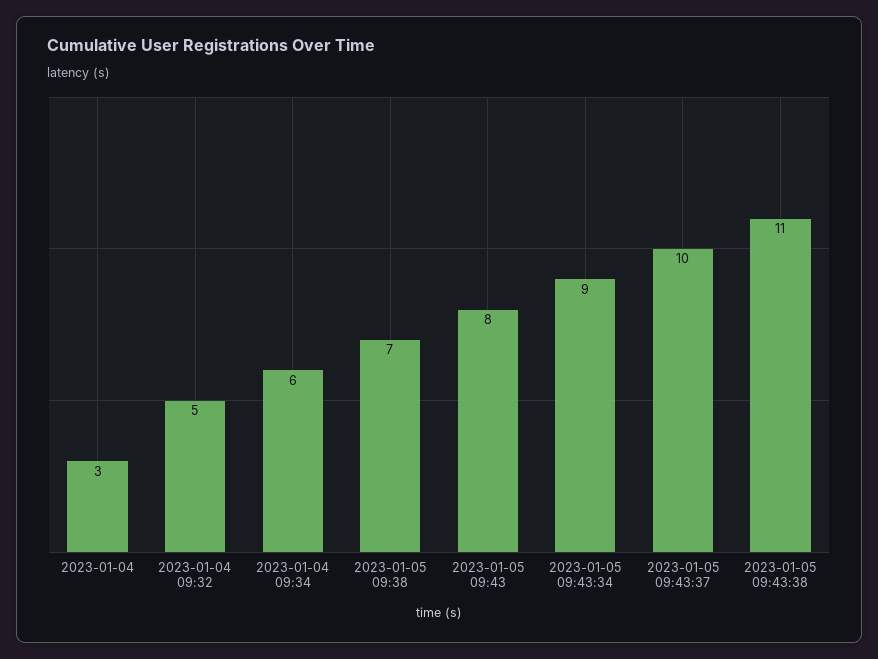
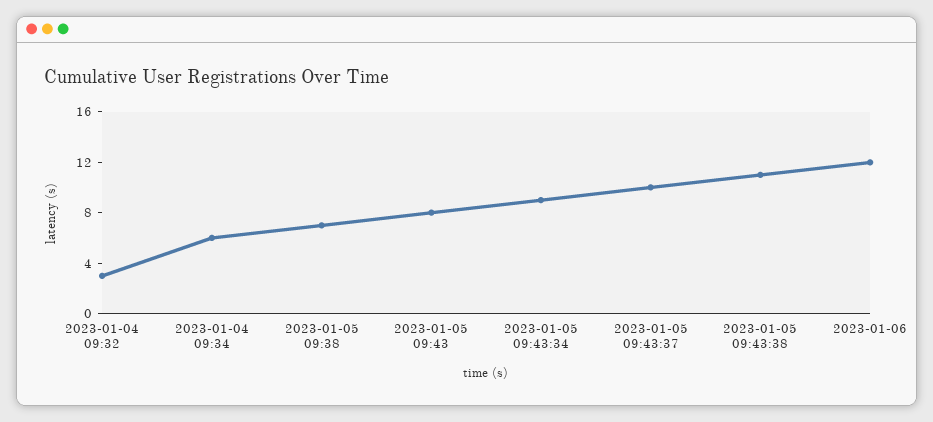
2023-01-04: 3 -> none
2023-01-04 09:32: 5 -> 3
2023-01-06: none -> 12

